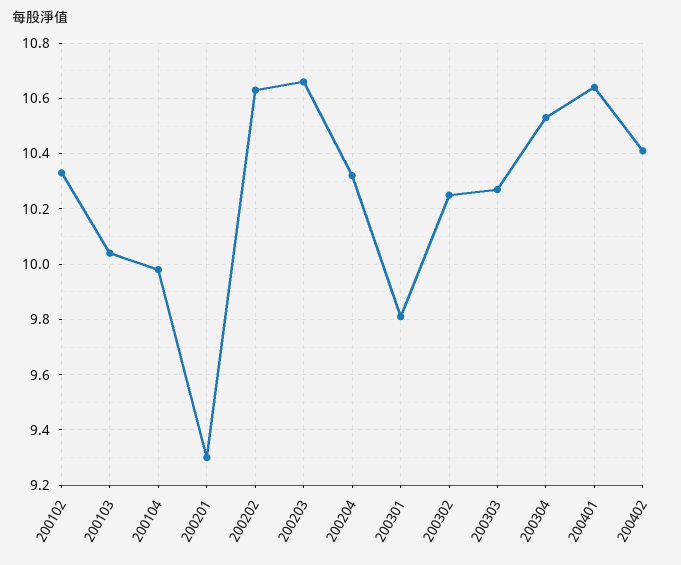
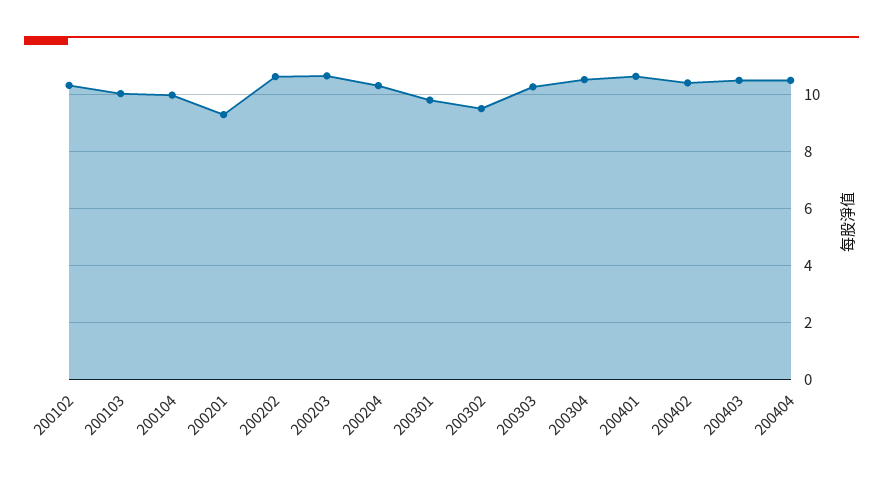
200302: 10.25 -> 9.5
200403: none -> 10.5
200404: none -> 10.5

